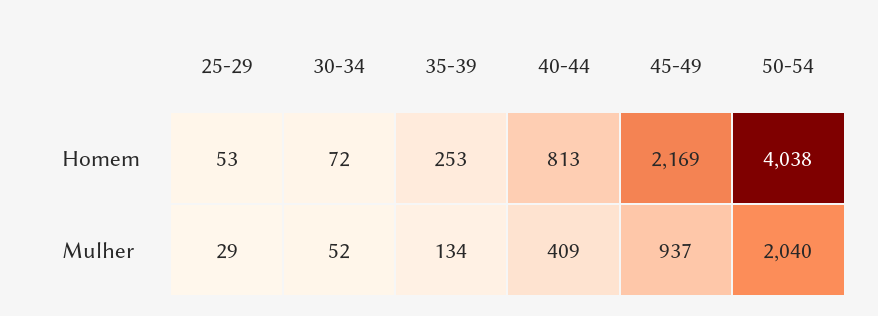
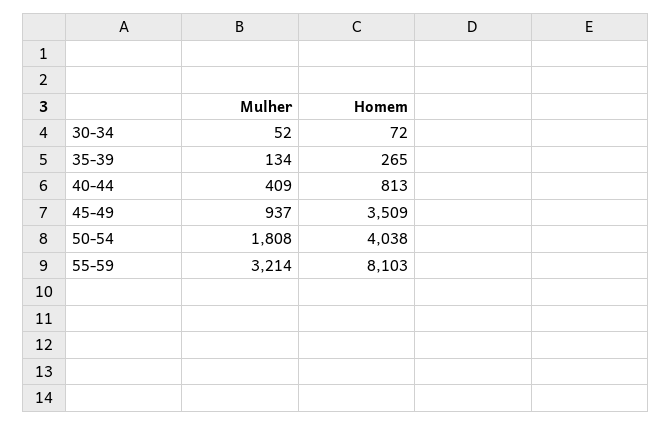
25-29, Homem: 53 -> none
35-39, Homem: 253 -> 265
45-49, Homem: 2169 -> 3509
25-29, Mulher: 29 -> none
50-54, Mulher: 2040 -> 1808
55-59, Mulher: none -> 3214
55-59, Homem: none -> 8103

